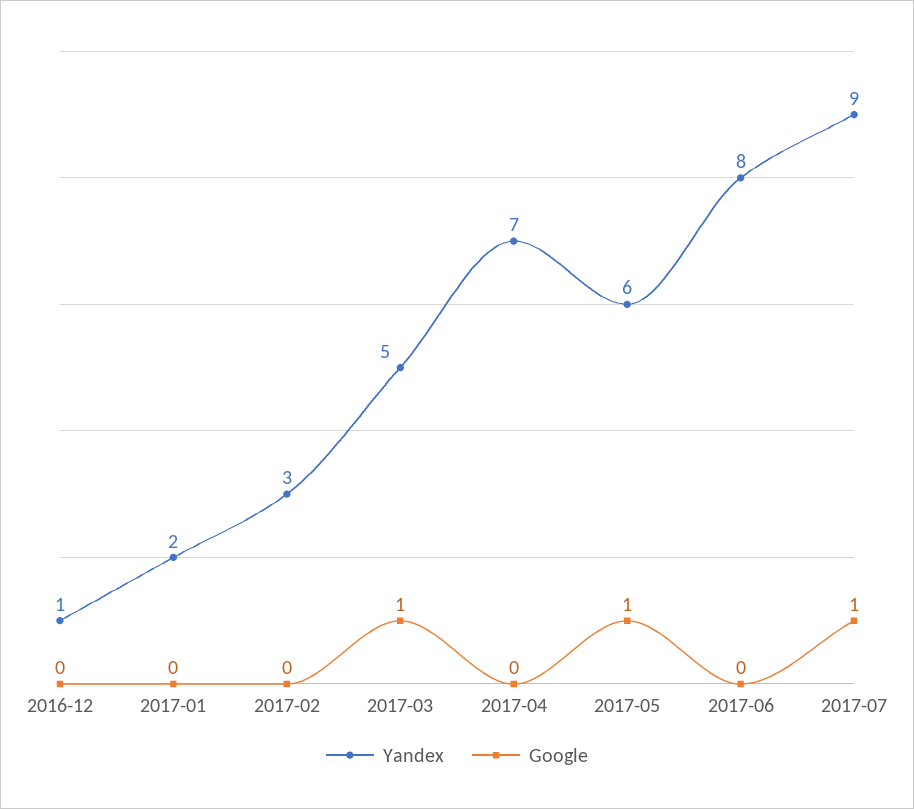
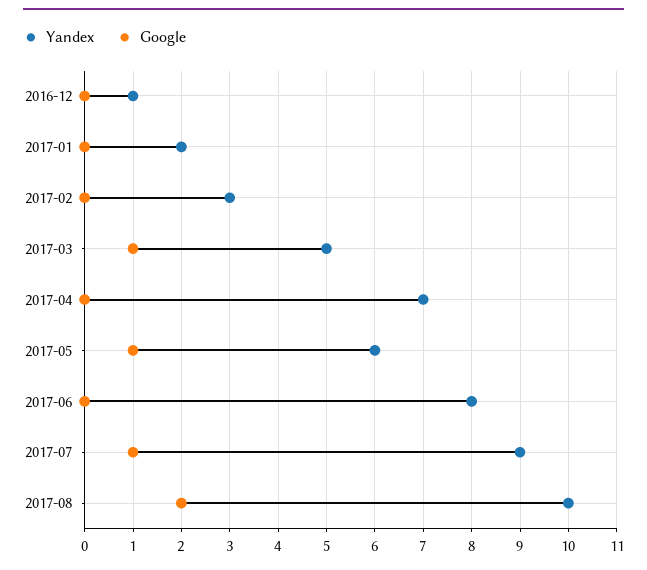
Yandex, 2017-08: none -> 10
Google, 2017-08: none -> 2

